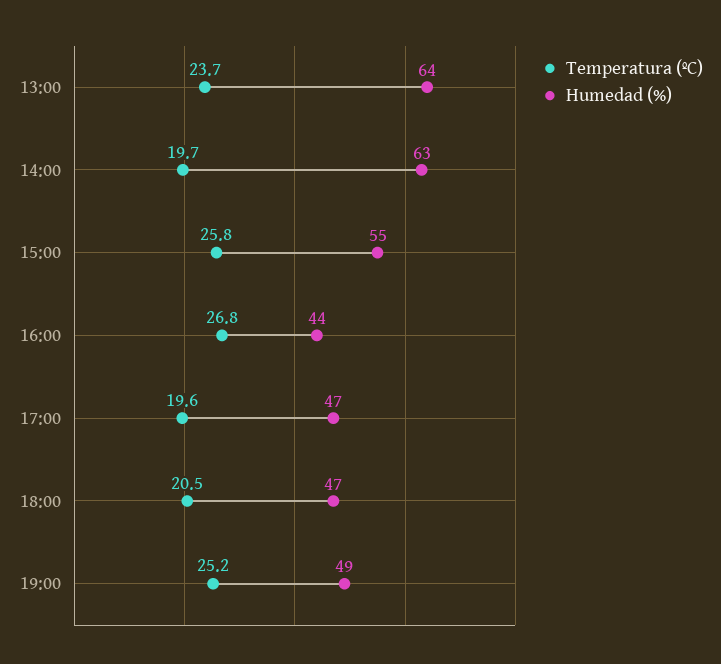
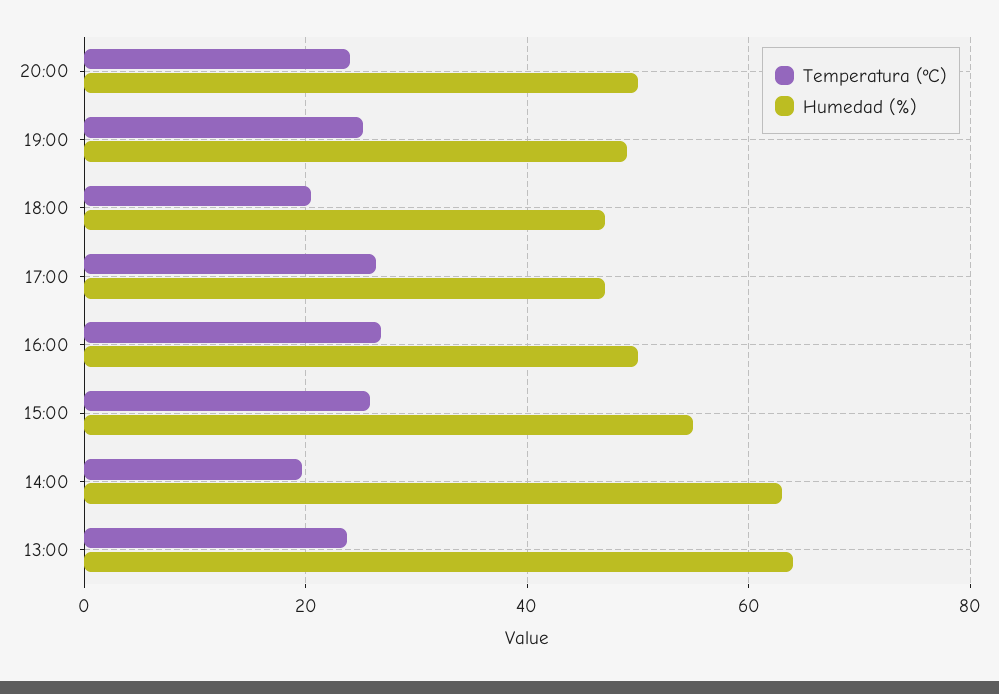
Humedad (%), 16:00: 44 -> 50
Temperatura (ºC), 17:00: 19.6 -> 26
Temperatura (ºC), 20:00: none -> 24
Humedad (%), 20:00: none -> 50

